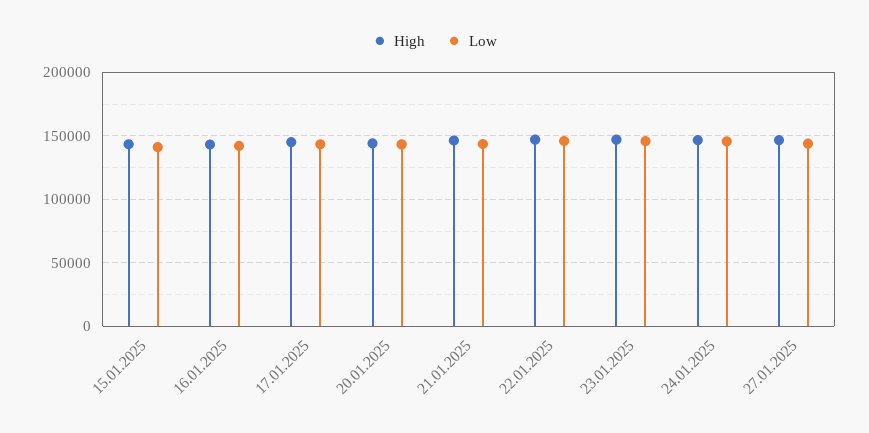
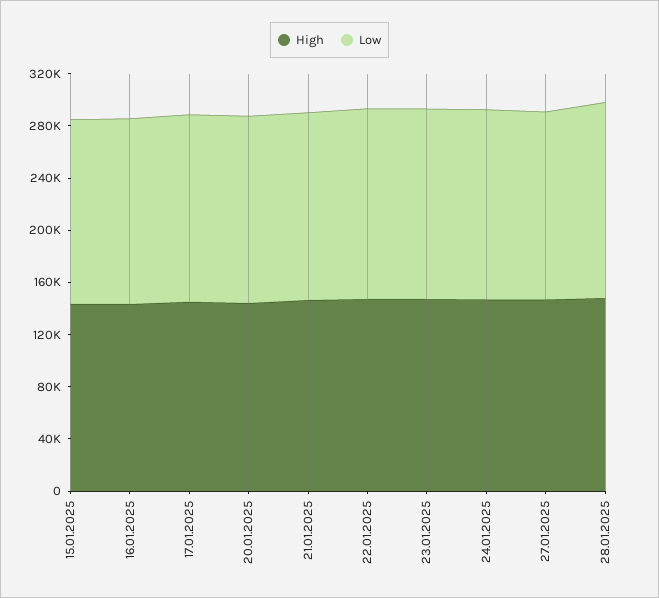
High, 28.01.2025: none -> 150000
Low, 28.01.2025: none -> 150000

